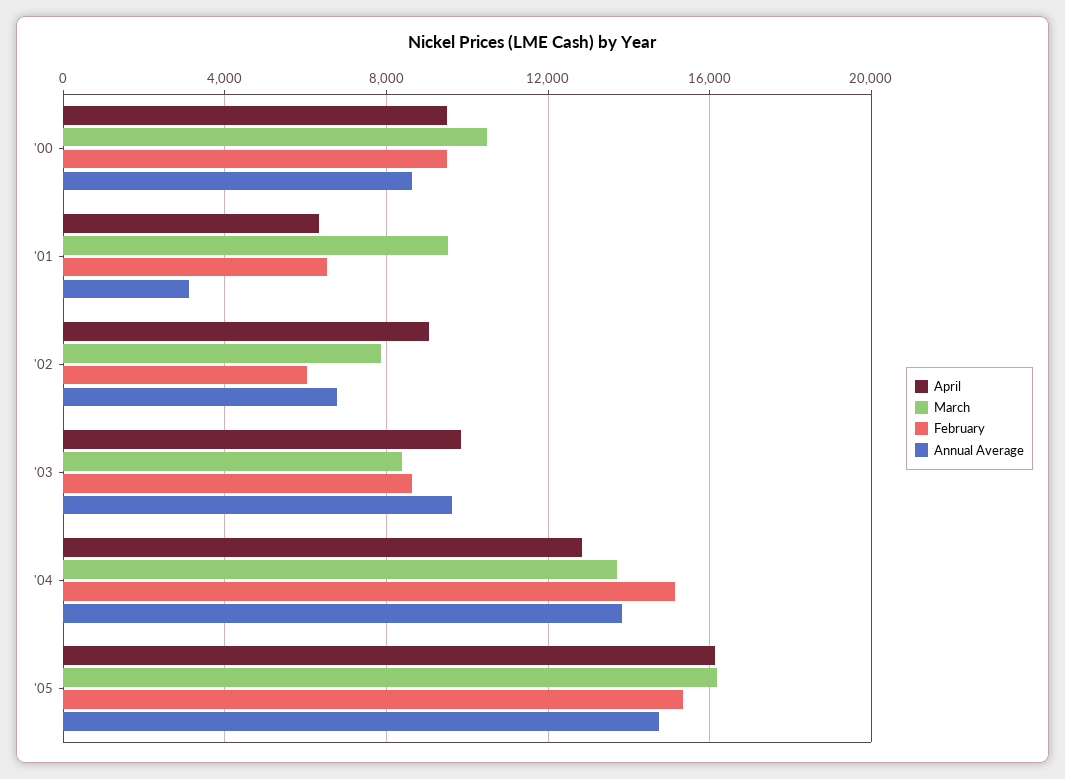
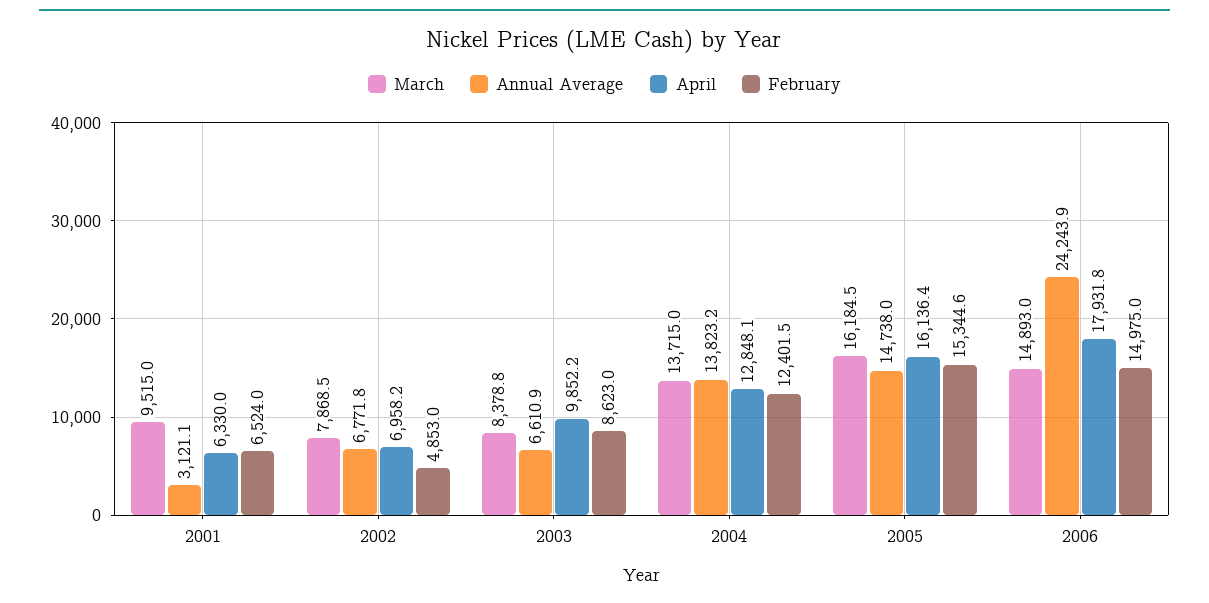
April, '00: 9500 -> none
March, '00: 10500 -> none
February, '00: 9500 -> none
Annual Average, '00: 8500 -> none
April, '02: 9000 -> 6958.2
February, '02: 6000 -> 4853
Annual Average, '03: 9500 -> 6610.9
February, '04: 15000 -> 12401.5
March, 2006: none -> 14893
Annual Average, 2006: none -> 24243.9
April, 2006: none -> 17931.8
February, 2006: none -> 14975

